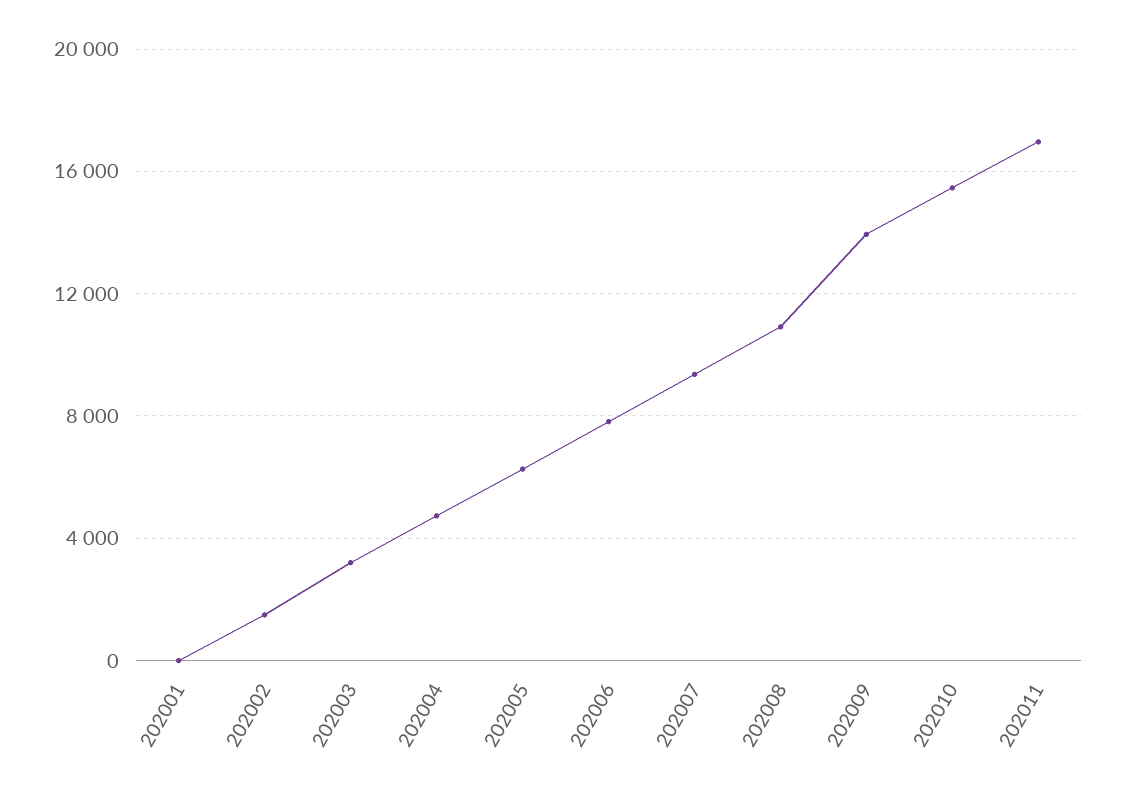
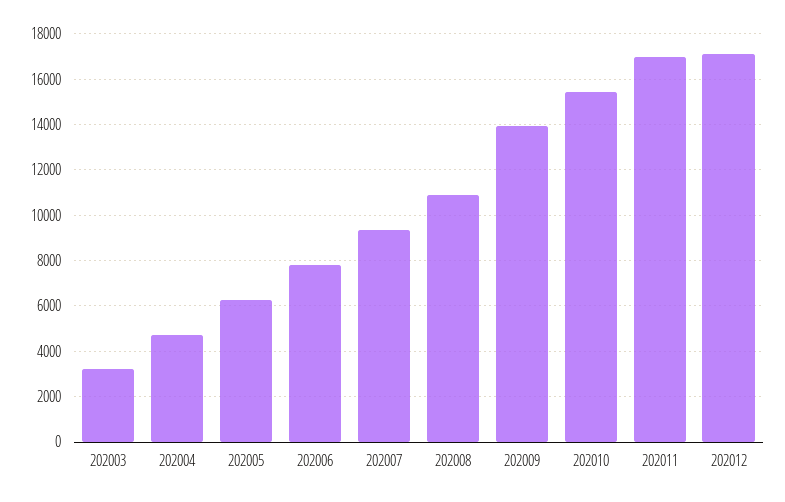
202001: 0 -> none
202002: 1500 -> none
202012: none -> 17000

